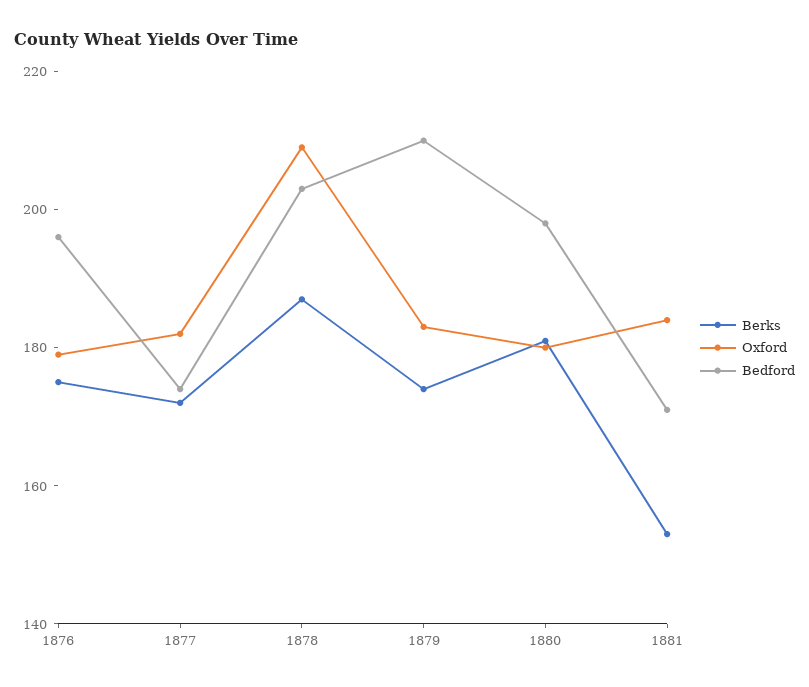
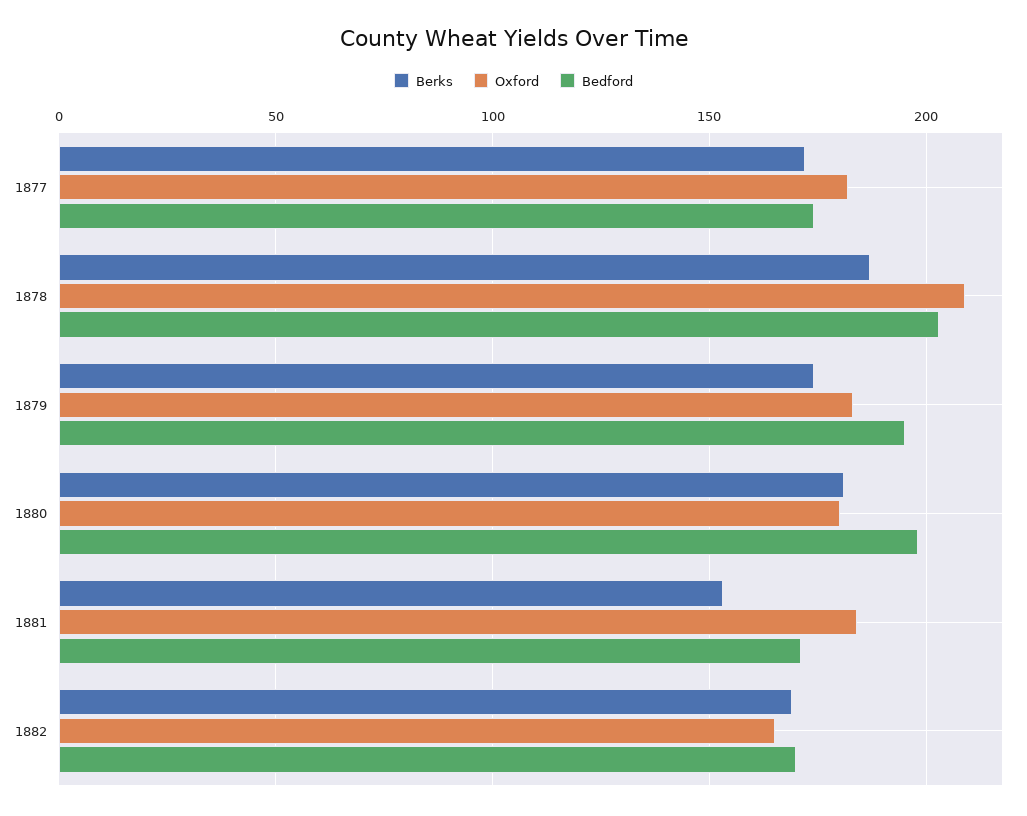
Berks, 1876: 175 -> none
Oxford, 1876: 180 -> none
Bedford, 1876: 195 -> none
Bedford, 1879: 210 -> 195
Berks, 1882: none -> 170
Oxford, 1882: none -> 165
Bedford, 1882: none -> 170

